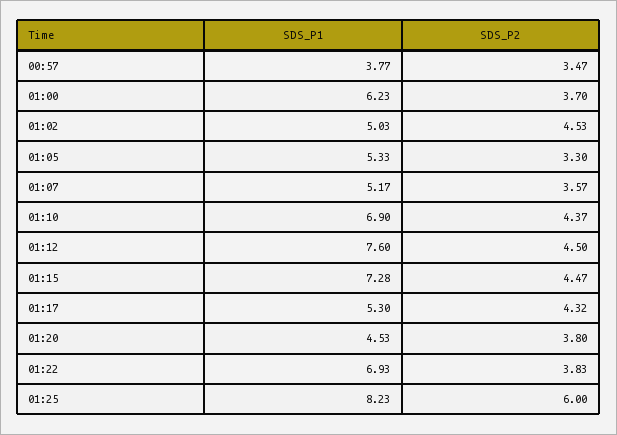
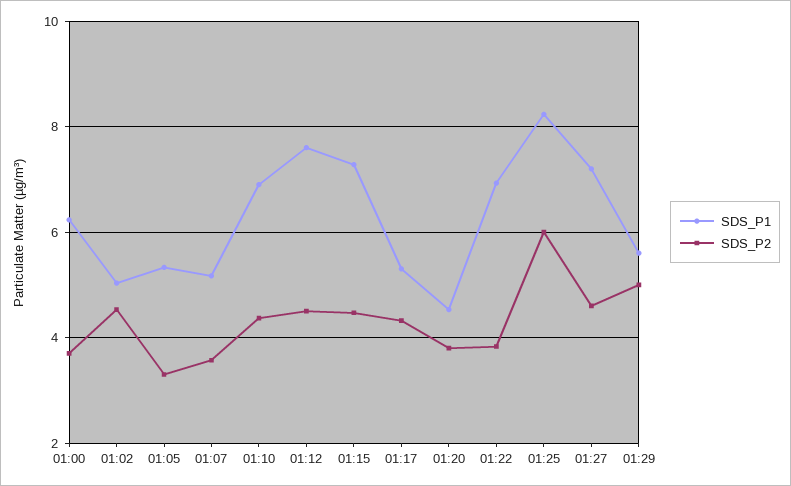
SDS_P1, 00:57: 3.77 -> none
SDS_P2, 00:57: 3.47 -> none
SDS_P1, 01:27: none -> 7.2
SDS_P2, 01:27: none -> 4.6
SDS_P1, 01:29: none -> 5.6
SDS_P2, 01:29: none -> 5

